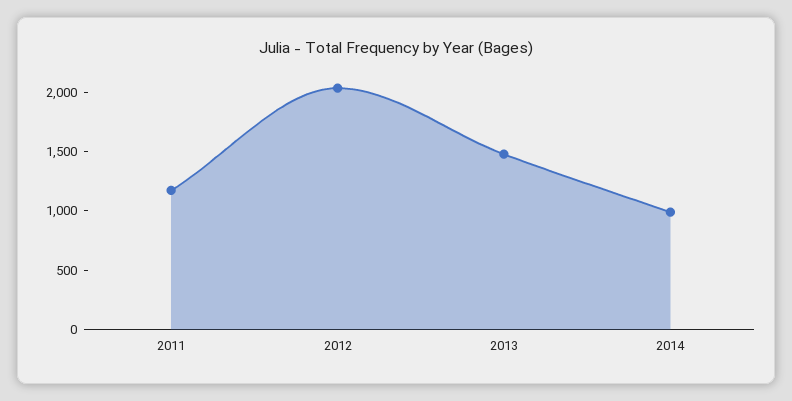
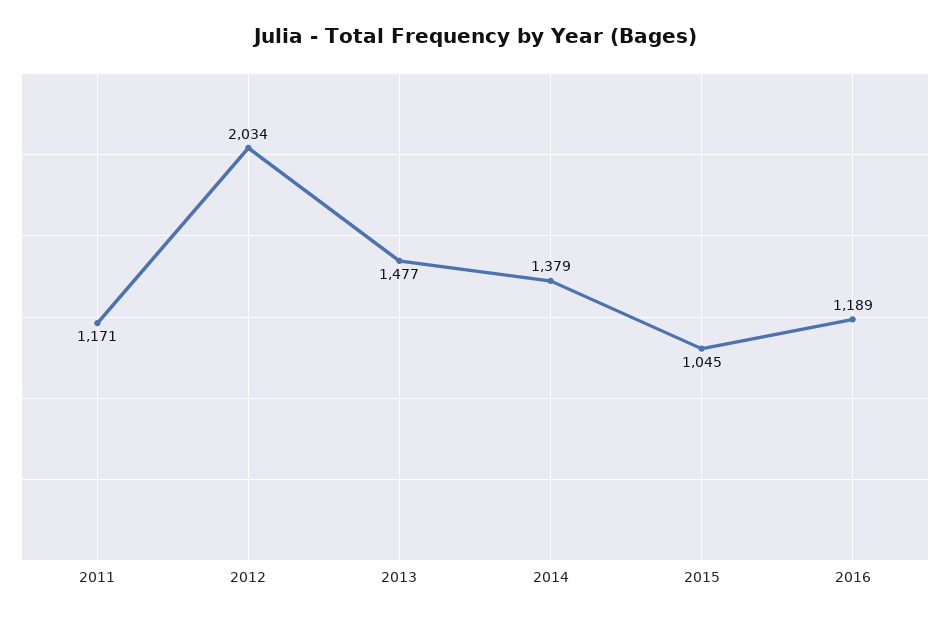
2014: 1000 -> 1379
2015: none -> 1045
2016: none -> 1189

